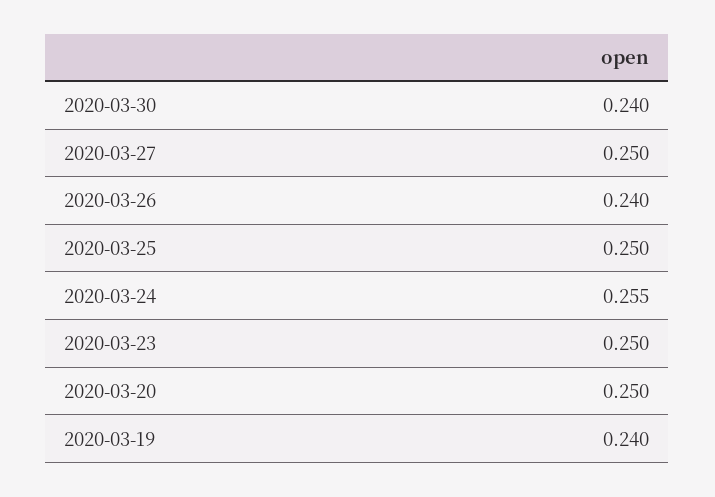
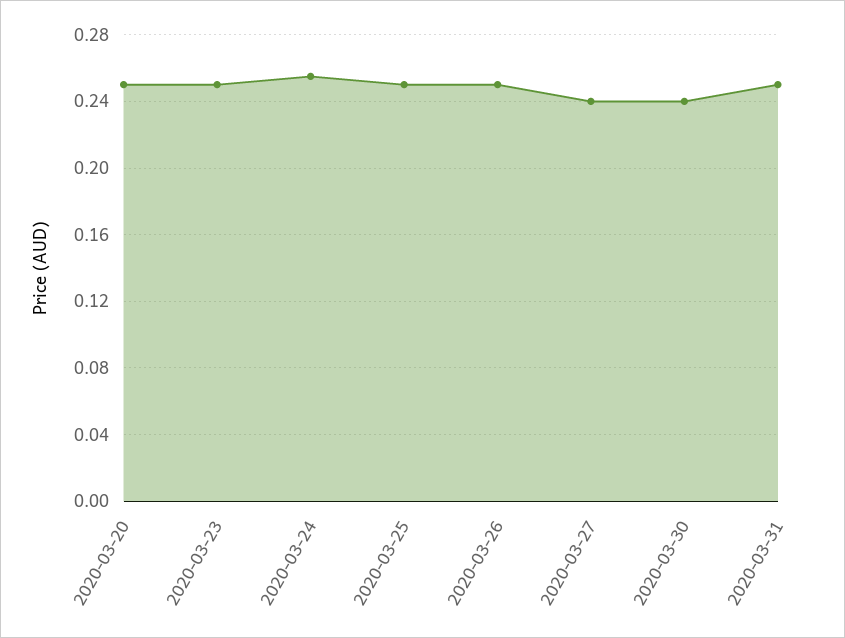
2020-03-27: 0.25 -> 0.24
2020-03-26: 0.24 -> 0.25
2020-03-19: 0.24 -> none
2020-03-31: none -> 0.25

